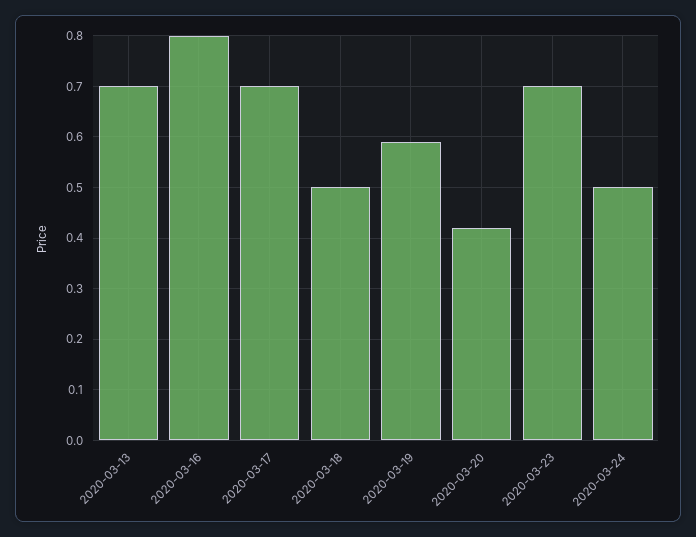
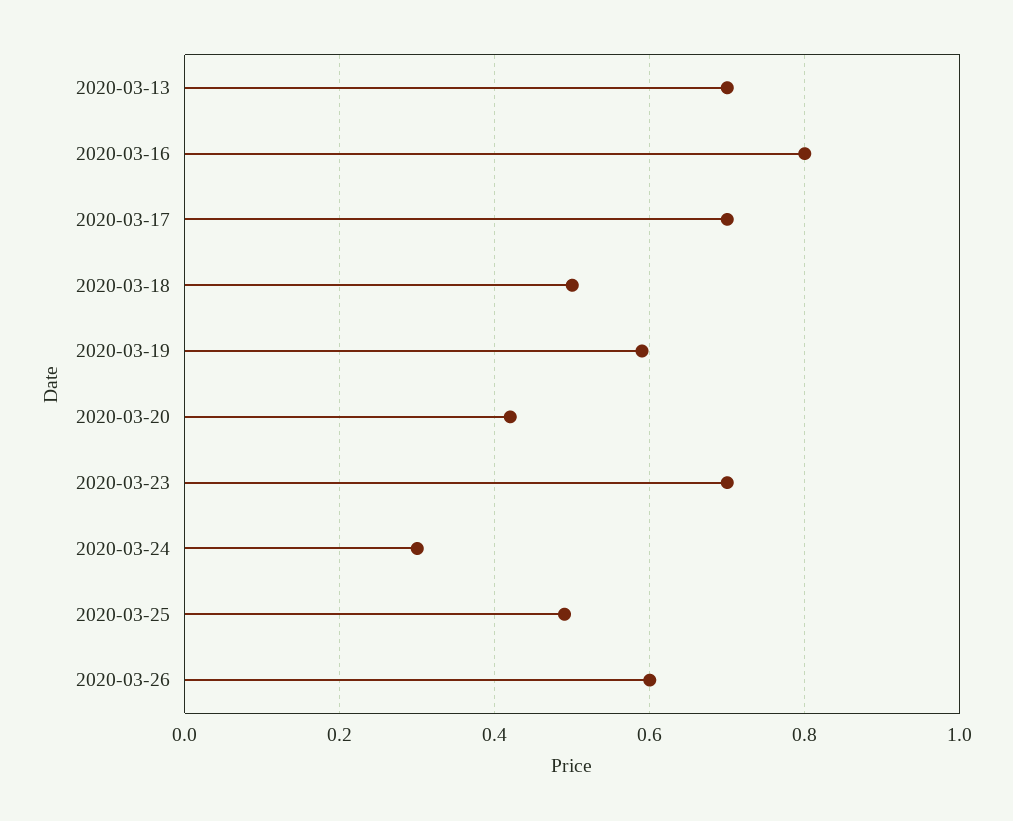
2020-03-24: 0.5 -> 0.3
2020-03-25: none -> 0.5
2020-03-26: none -> 0.6

